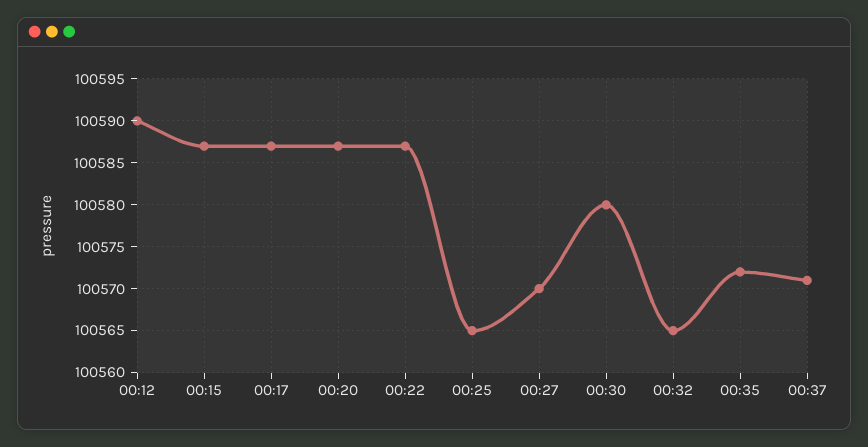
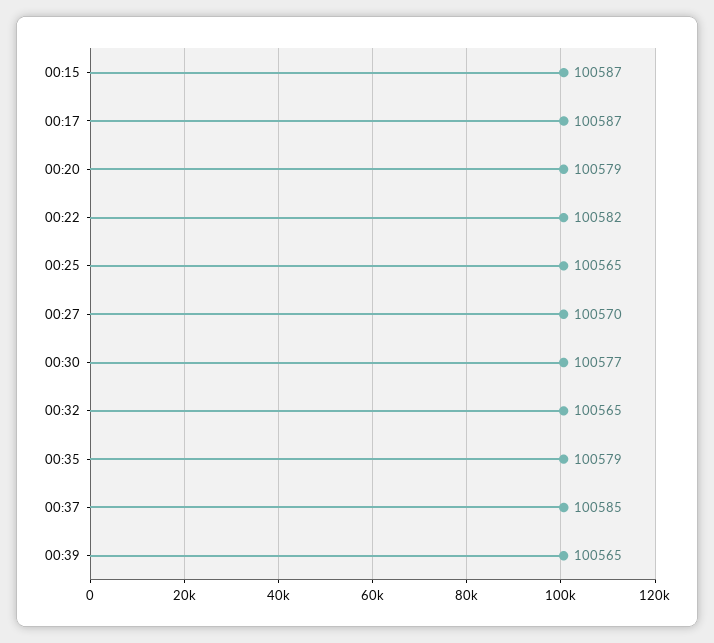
00:12: 100590 -> none
00:20: 100587 -> 100579
00:22: 100587 -> 100582
00:30: 100580 -> 100577
00:35: 100572 -> 100579
00:37: 100571 -> 100585
00:39: none -> 100565

